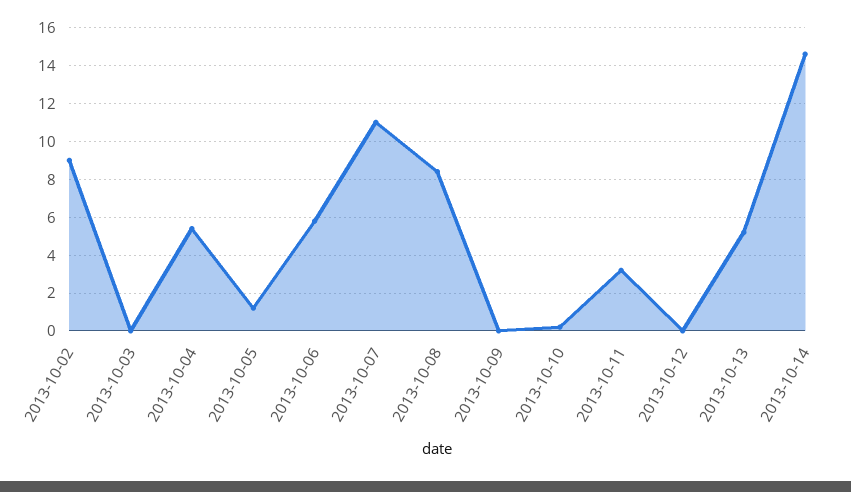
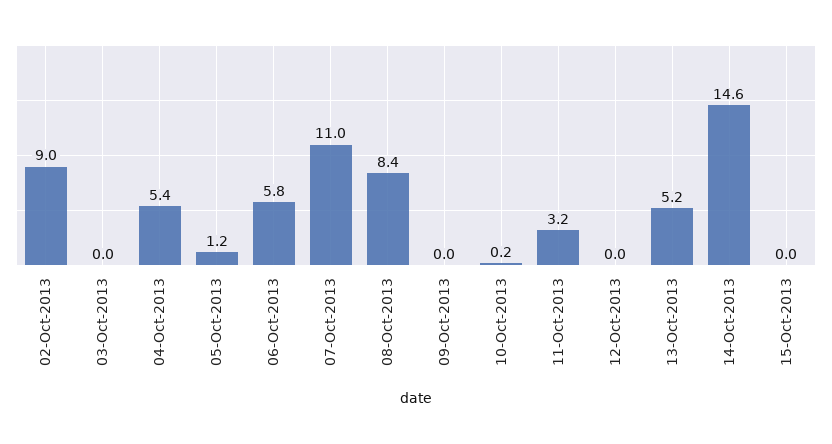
15-Oct-2013: none -> 0

